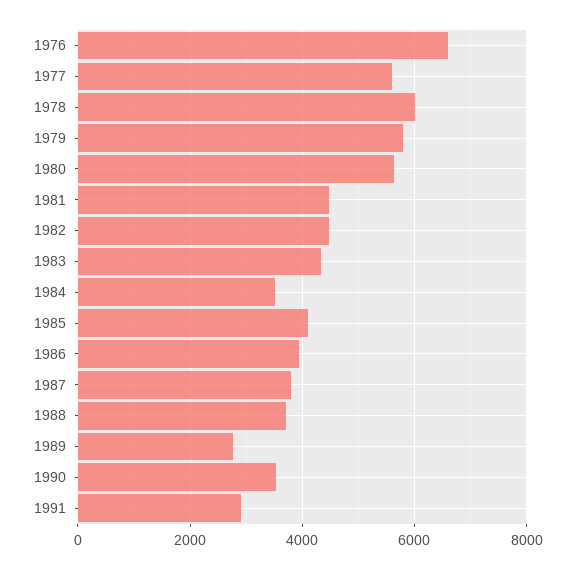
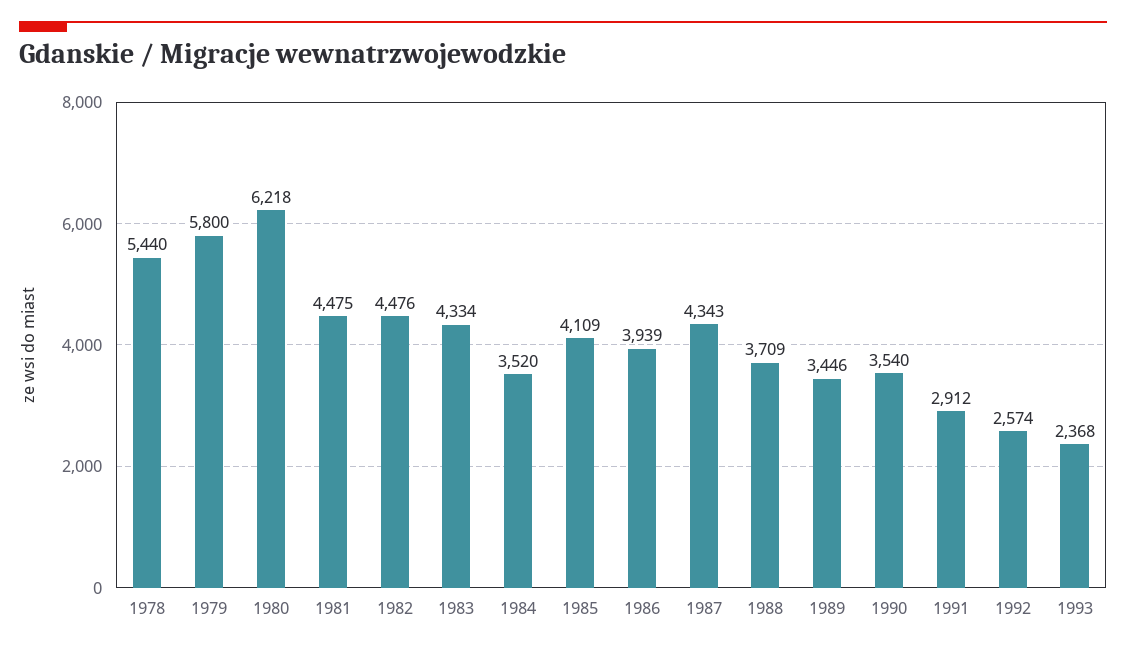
1976: 6600 -> none
1977: 5600 -> none
1978: 6000 -> 5440
1980: 5600 -> 6218
1987: 3800 -> 4343
1989: 2800 -> 3446
1992: none -> 2574
1993: none -> 2368

